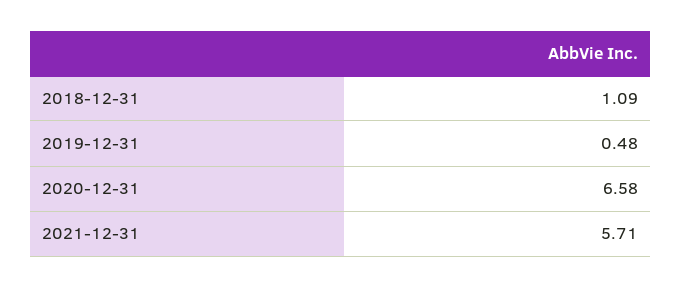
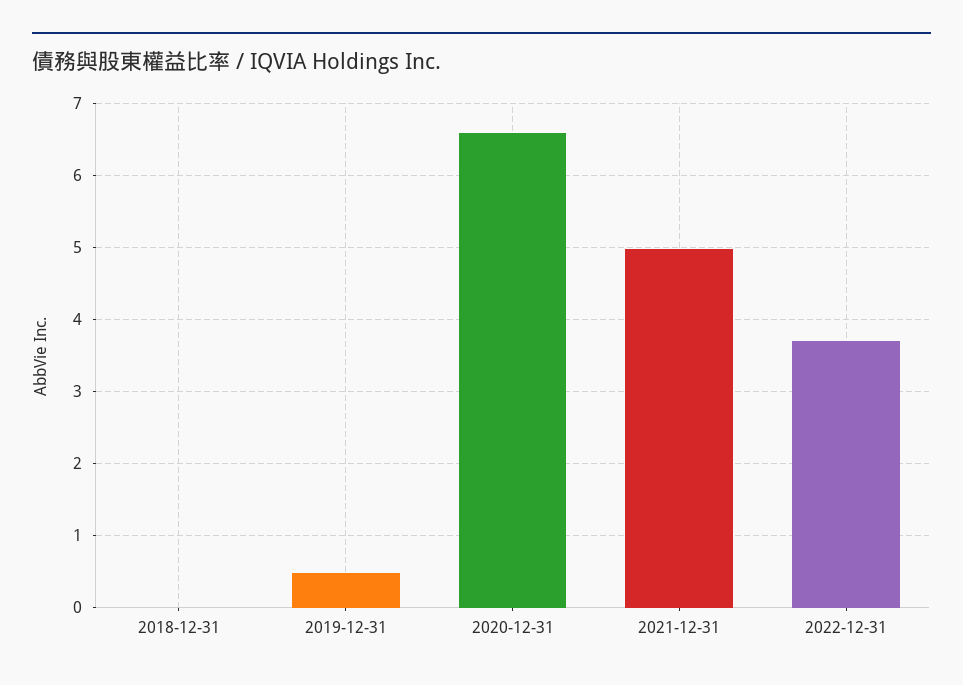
2018-12-31: 1.09 -> 0
2021-12-31: 5.71 -> 5
2022-12-31: none -> 3.7

